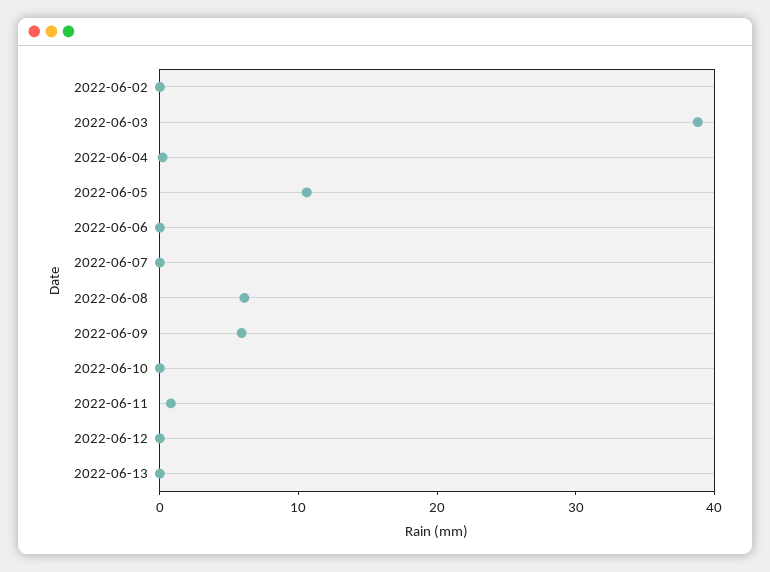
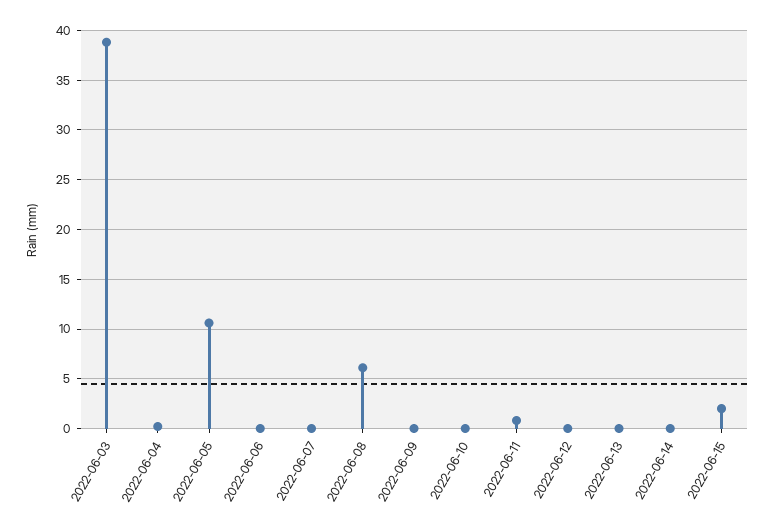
2022-06-02: 0 -> none
2022-06-09: 6 -> 0
2022-06-14: none -> 0
2022-06-15: none -> 2

